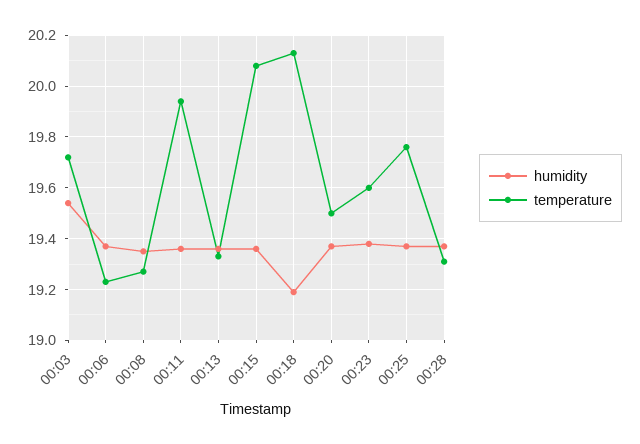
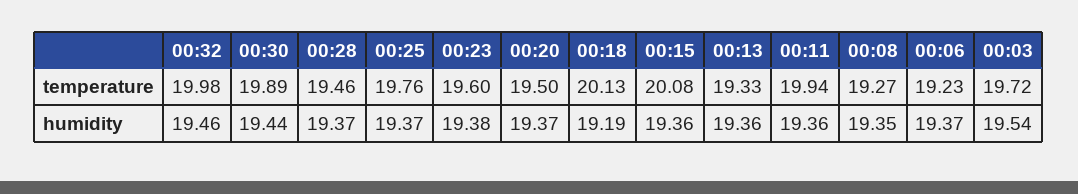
temperature, 00:28: 19.3 -> 19.46
temperature, 00:32: none -> 19.98
temperature, 00:30: none -> 19.89
humidity, 00:32: none -> 19.46
humidity, 00:30: none -> 19.44

